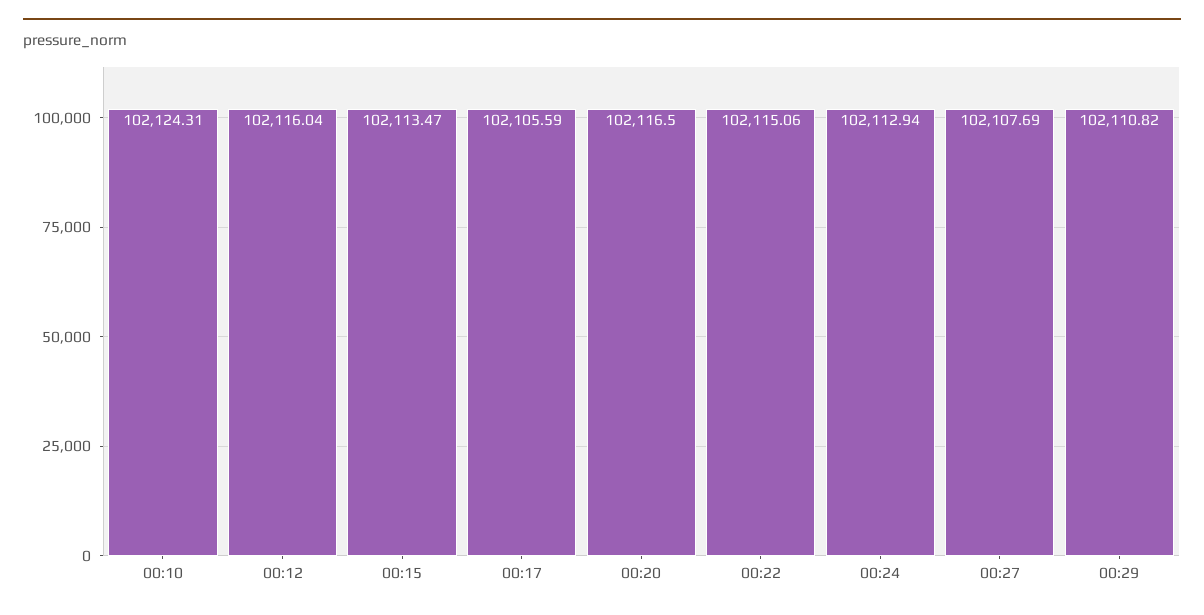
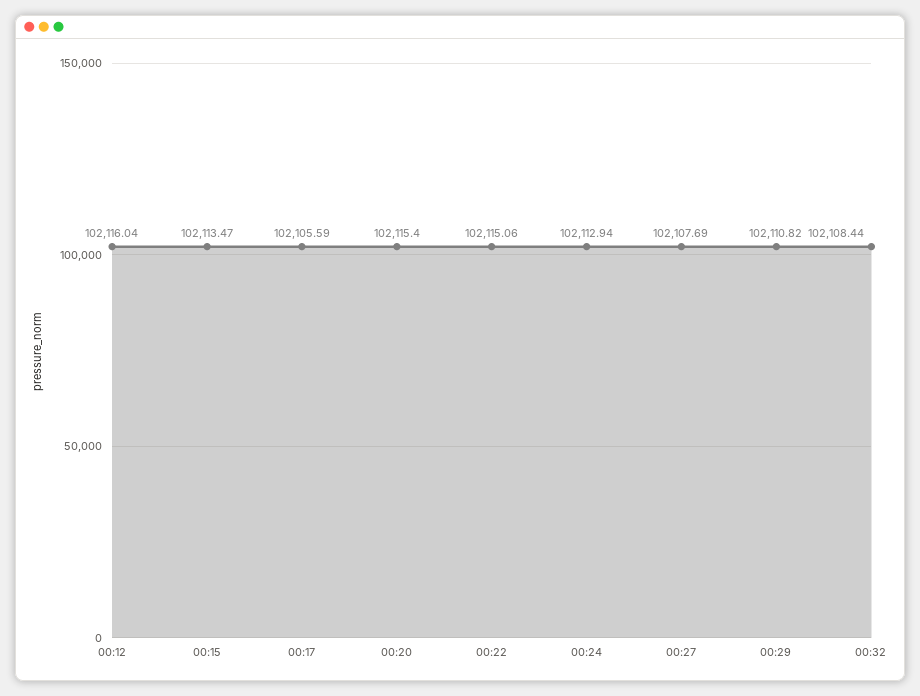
00:10: 102124.31 -> none
00:20: 102116.5 -> 102115.4
00:32: none -> 102108.44

